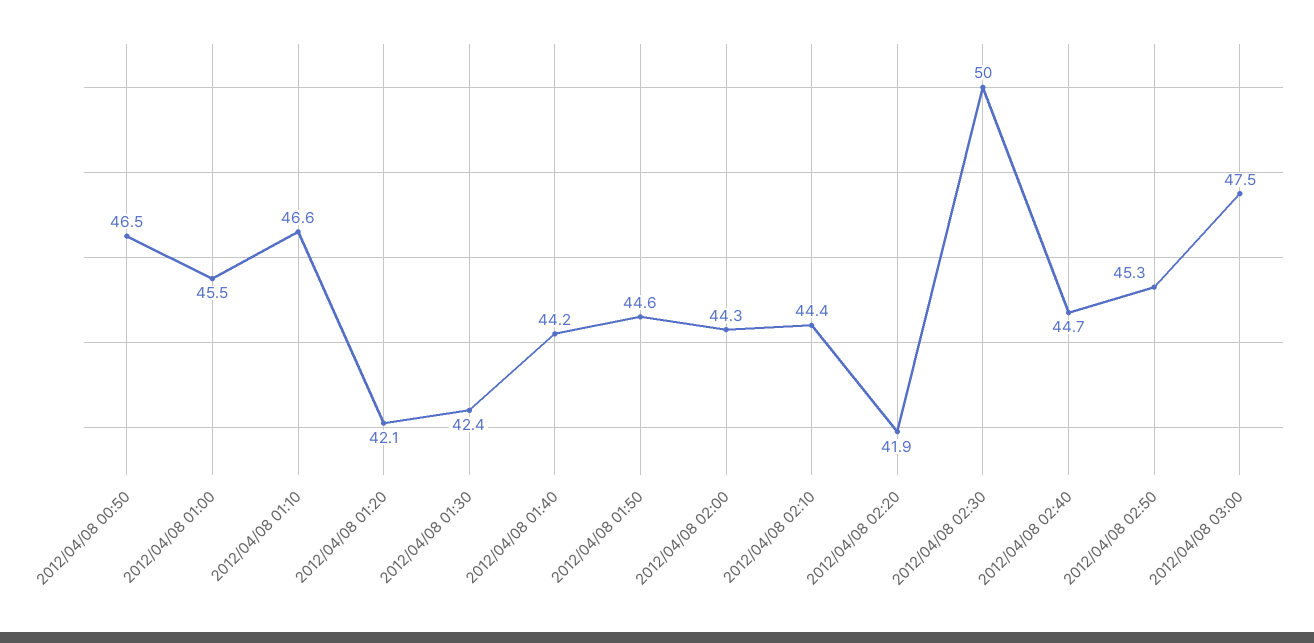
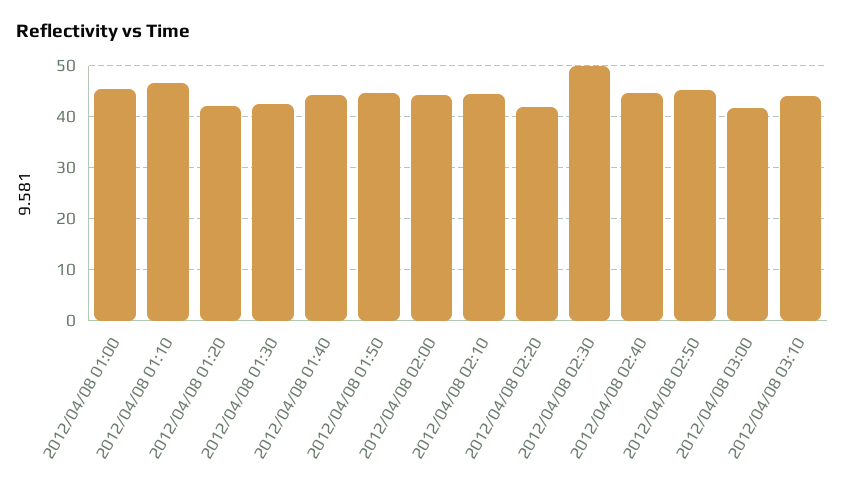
2012/04/08 00:50: 46.5 -> none
2012/04/08 03:00: 47.5 -> 42
2012/04/08 03:10: none -> 44

